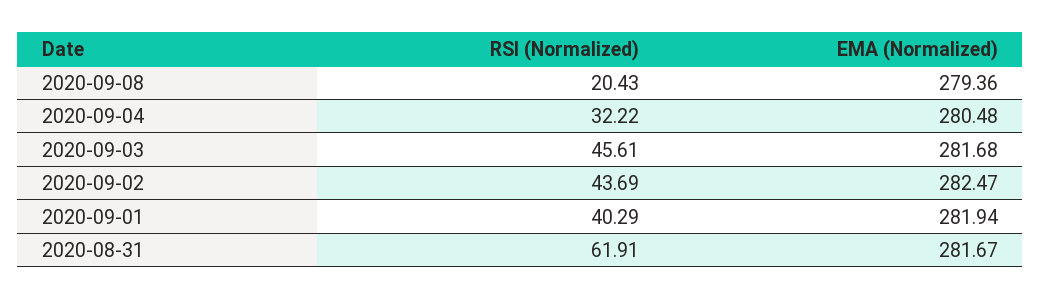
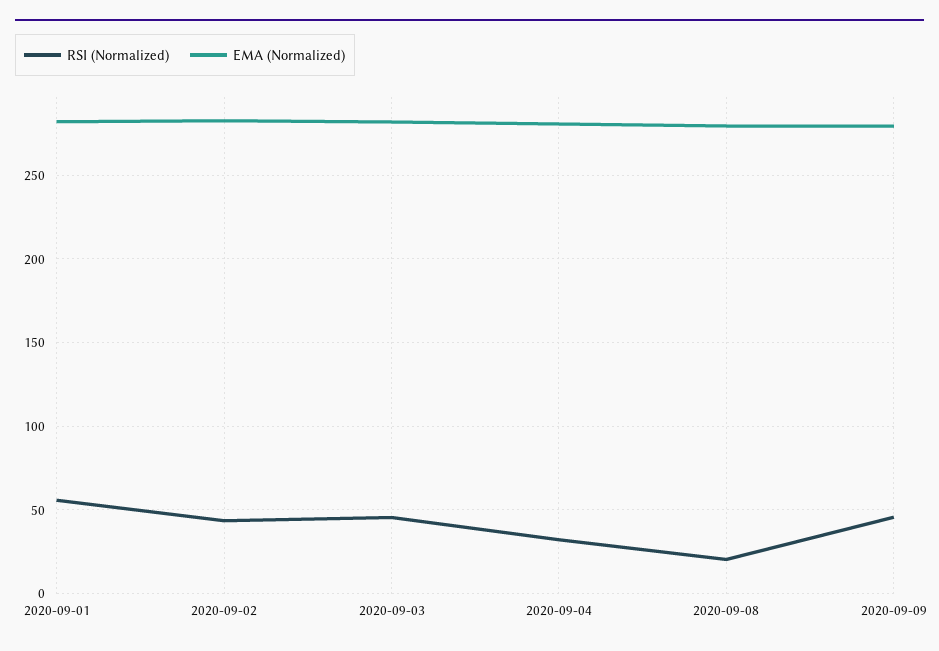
RSI (Normalized), 2020-09-01: 40.29 -> 55
RSI (Normalized), 2020-08-31: 61.91 -> none
EMA (Normalized), 2020-08-31: 281.67 -> none
RSI (Normalized), 2020-09-09: none -> 45
EMA (Normalized), 2020-09-09: none -> 280

